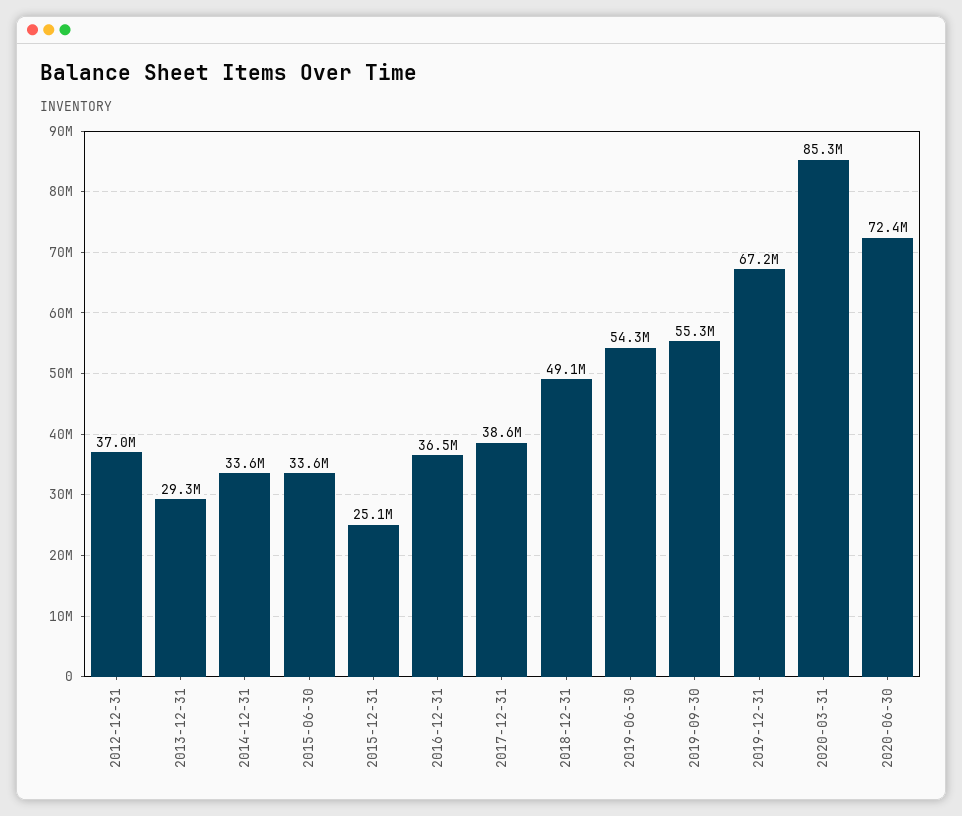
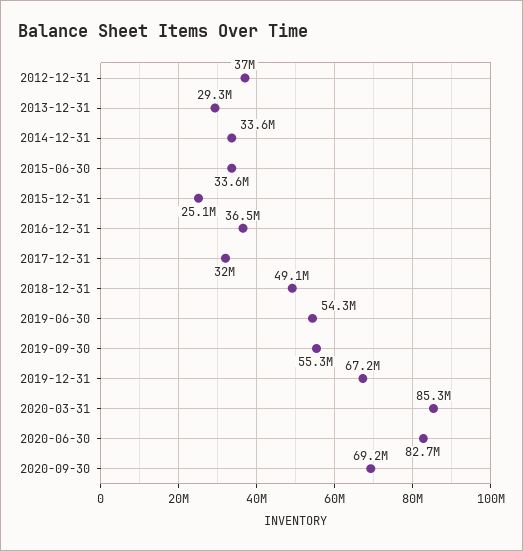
2017-12-31: 38600000 -> 32000000
2020-06-30: 72400000 -> 82700000
2020-09-30: none -> 69200000

